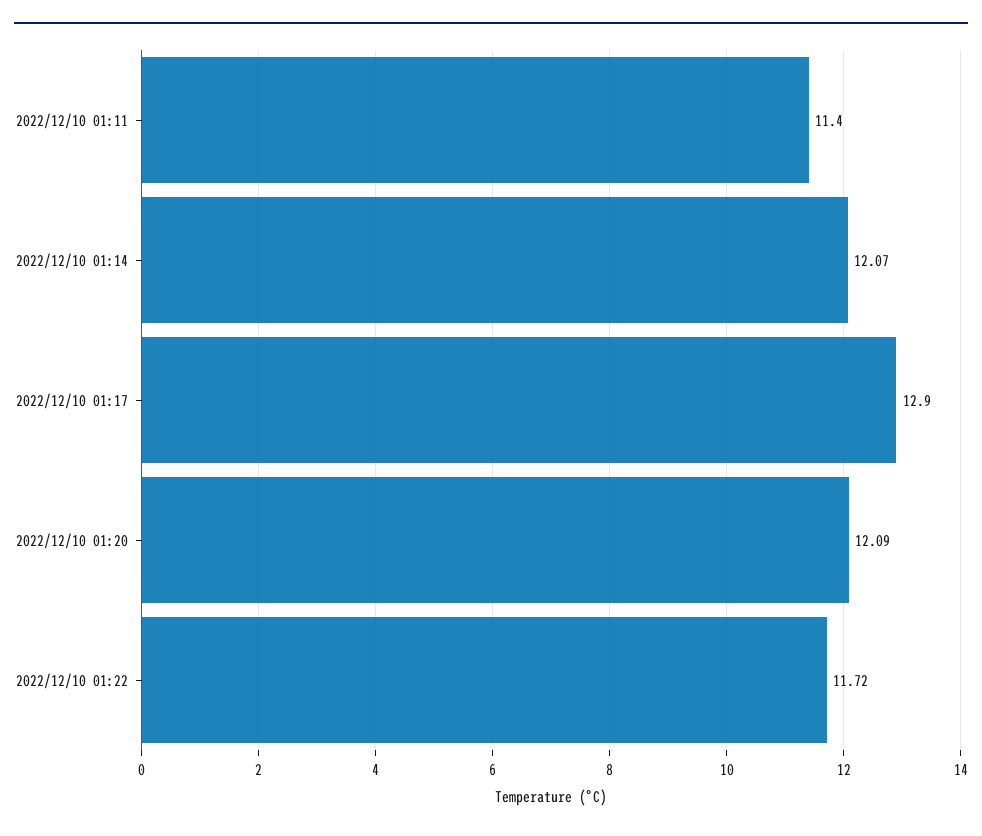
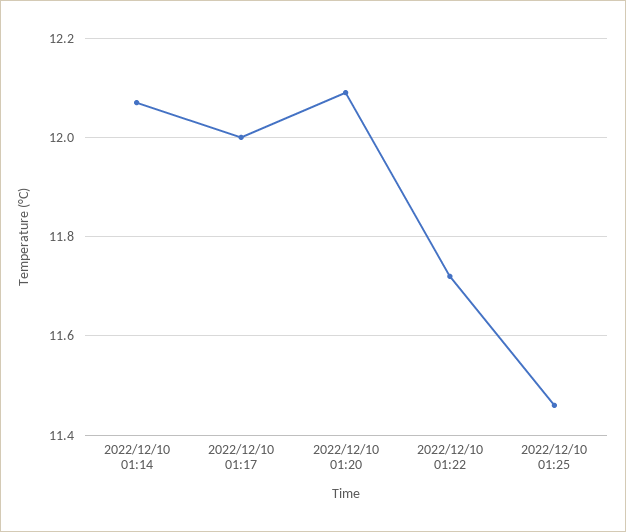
2022/12/10 01:11: 11.4 -> none
2022/12/10 01:17: 12.9 -> 12
2022/12/10 01:25: none -> 11.45

